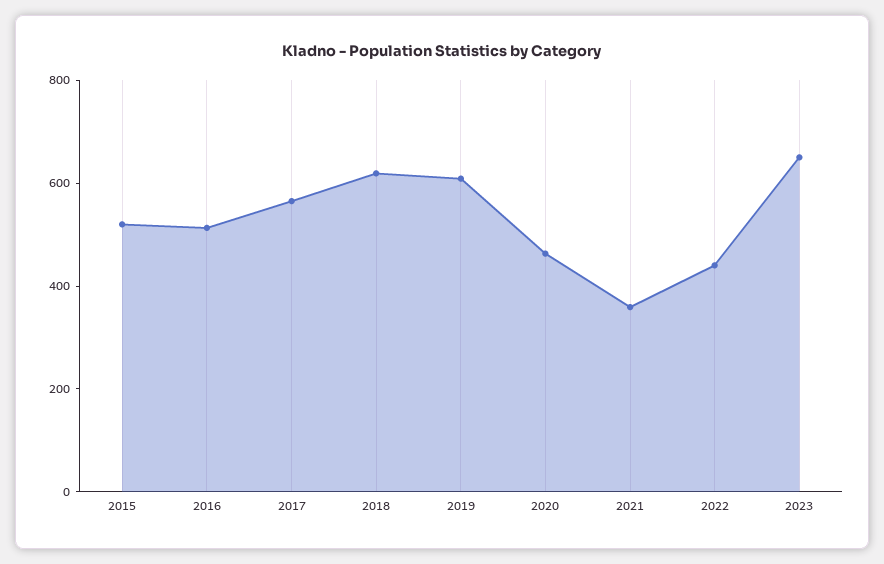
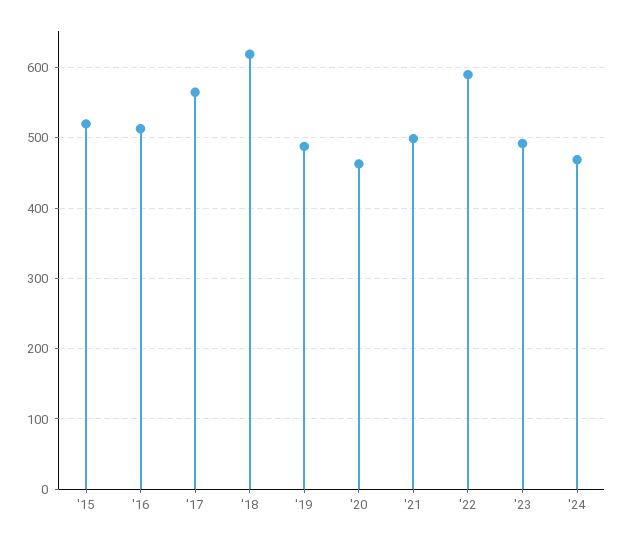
2019: 600 -> 490
2021: 350 -> 500
2022: 450 -> 590
2023: 650 -> 490
'24: none -> 470

